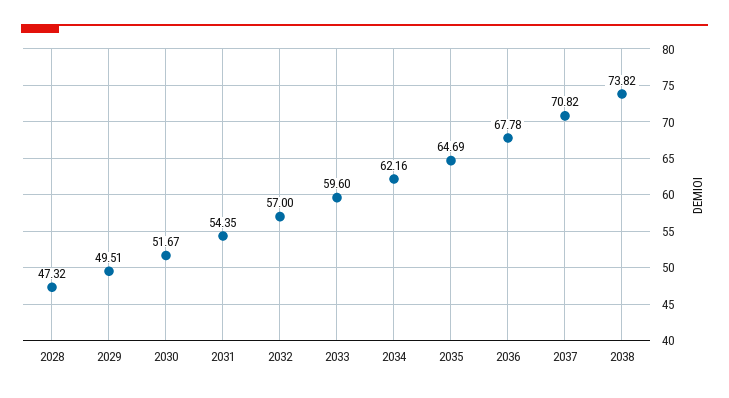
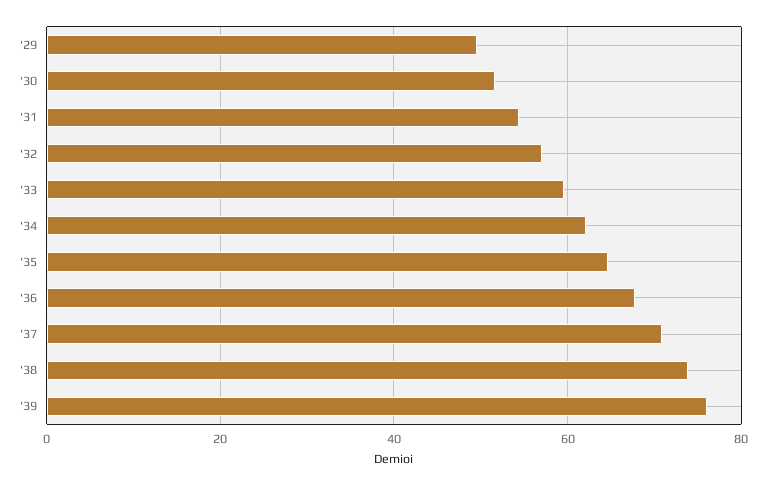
2028: 47.32 -> none
'39: none -> 76

